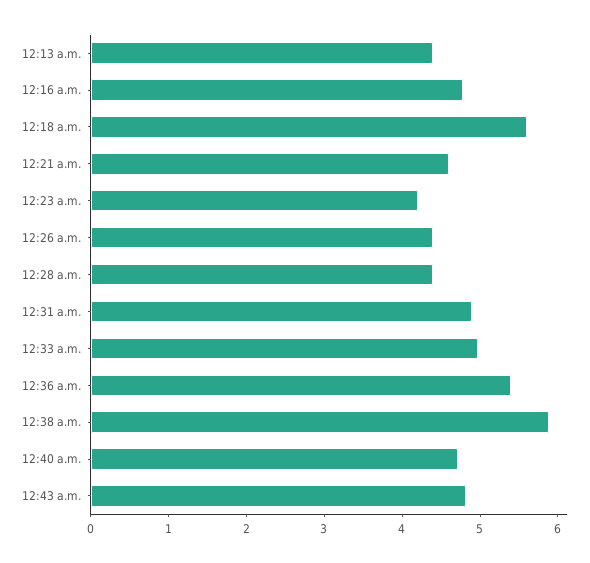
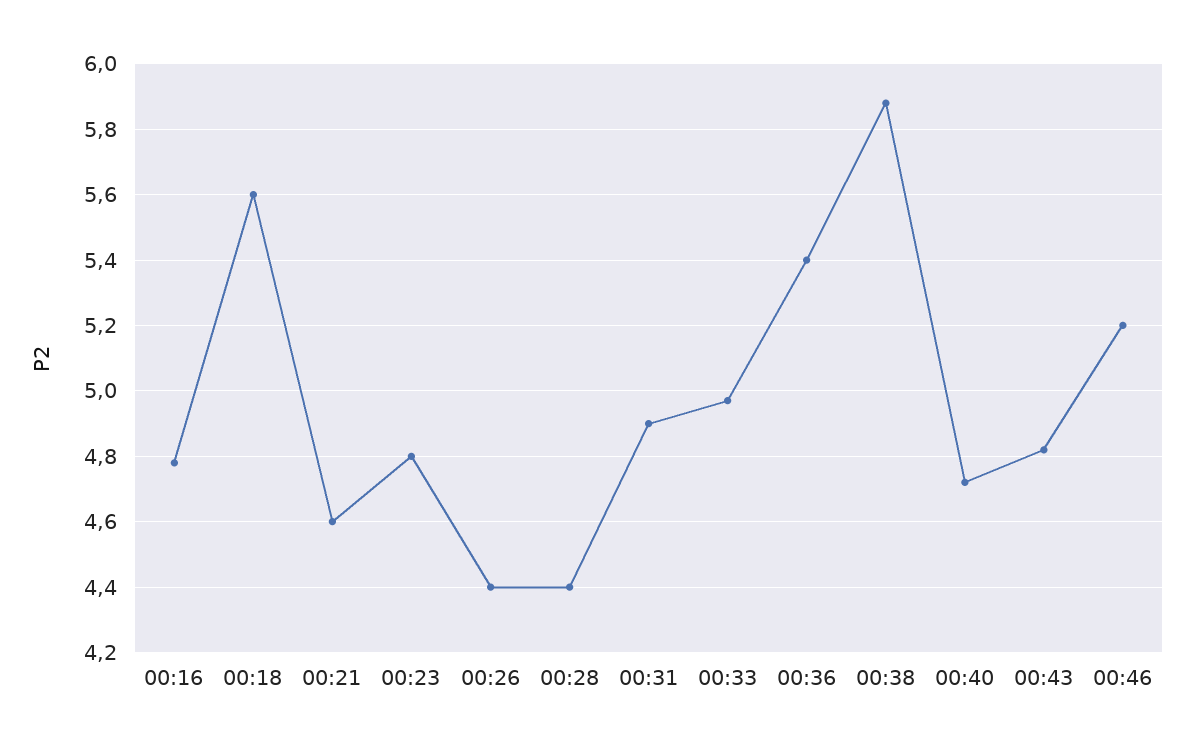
12:13 a.m.: 4.4 -> none
12:23 a.m.: 4.2 -> 4.8
00:46: none -> 5.2

